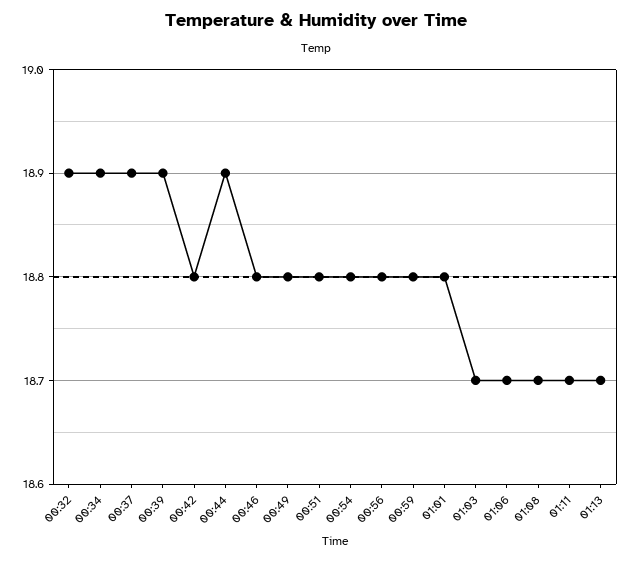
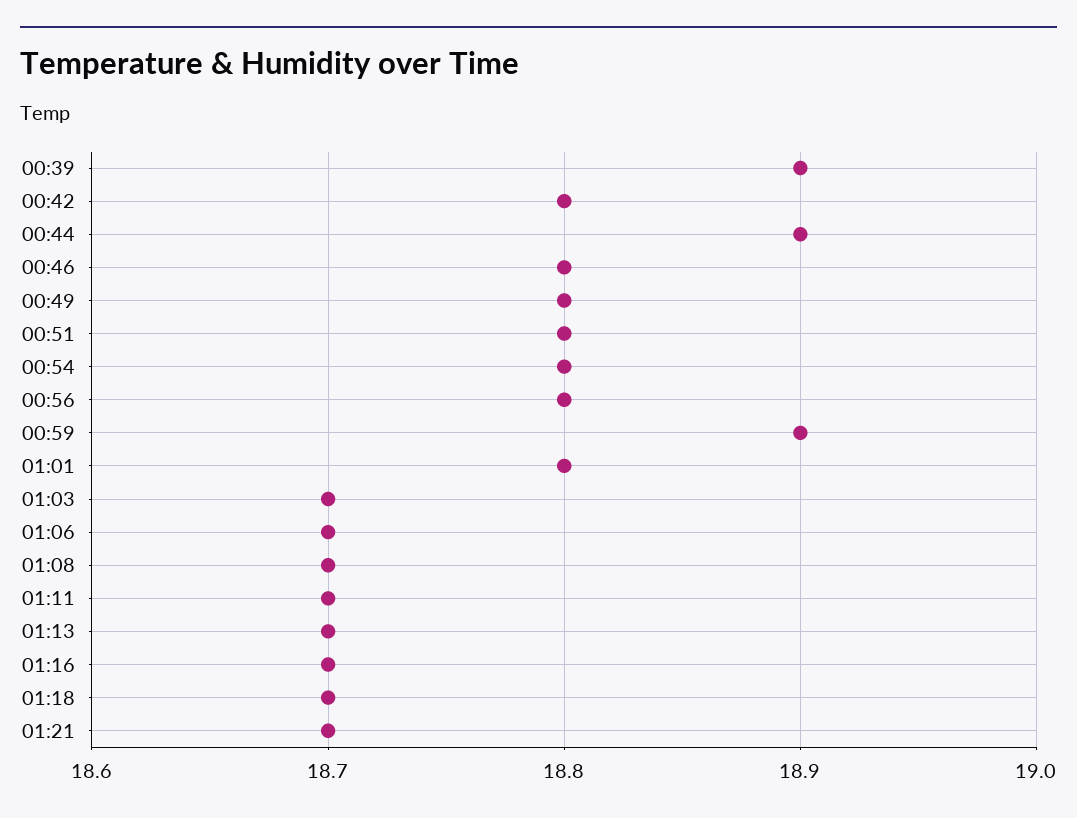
00:32: 18.9 -> none
00:34: 18.9 -> none
00:37: 18.9 -> none
00:59: 18.8 -> 18.9
01:16: none -> 18.7
01:18: none -> 18.7
01:21: none -> 18.7

